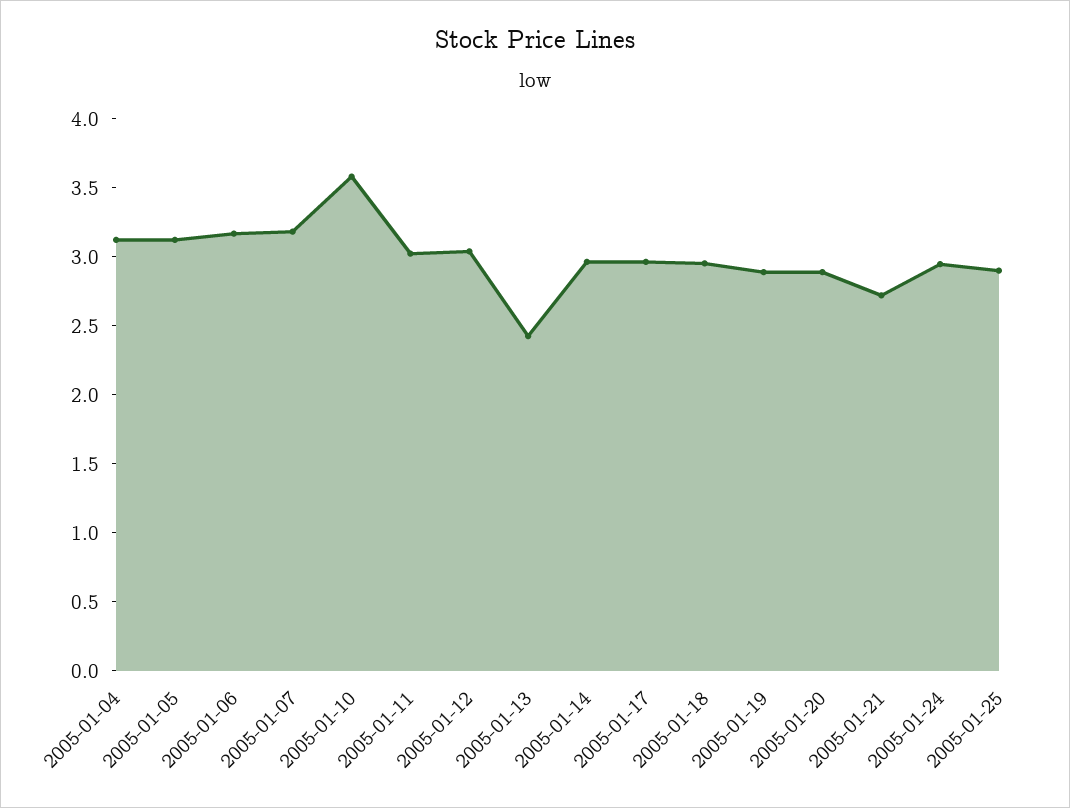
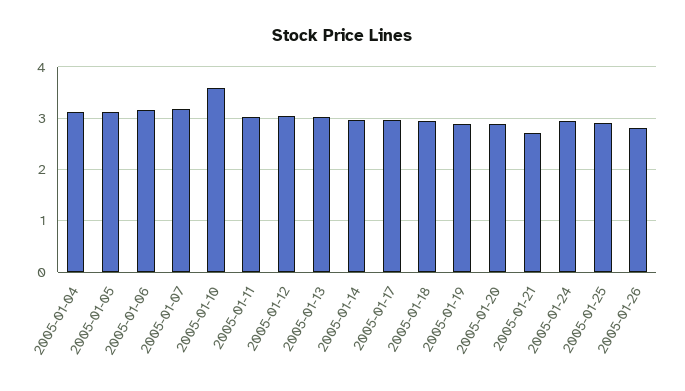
2005-01-13: 2.4 -> 3
2005-01-26: none -> 2.8

